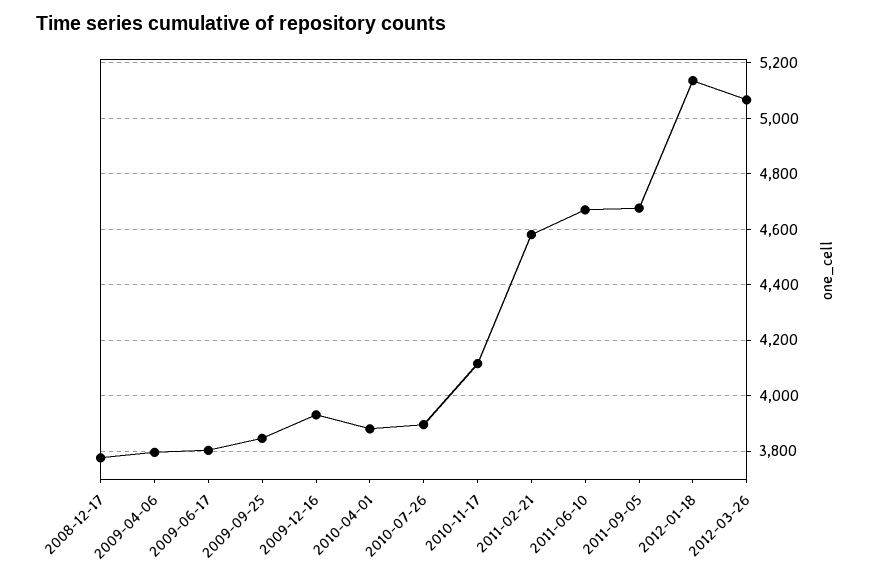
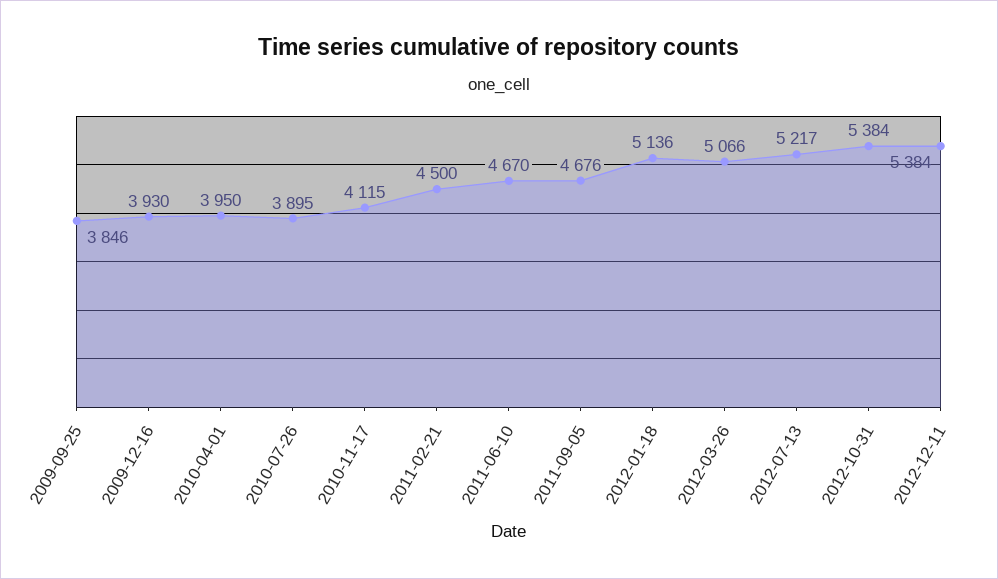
2008-12-17: 3775 -> none
2009-04-06: 3800 -> none
2009-06-17: 3800 -> none
2010-04-01: 3875 -> 3950
2011-02-21: 4575 -> 4500
2012-07-13: none -> 5217
2012-10-31: none -> 5384
2012-12-11: none -> 5384

